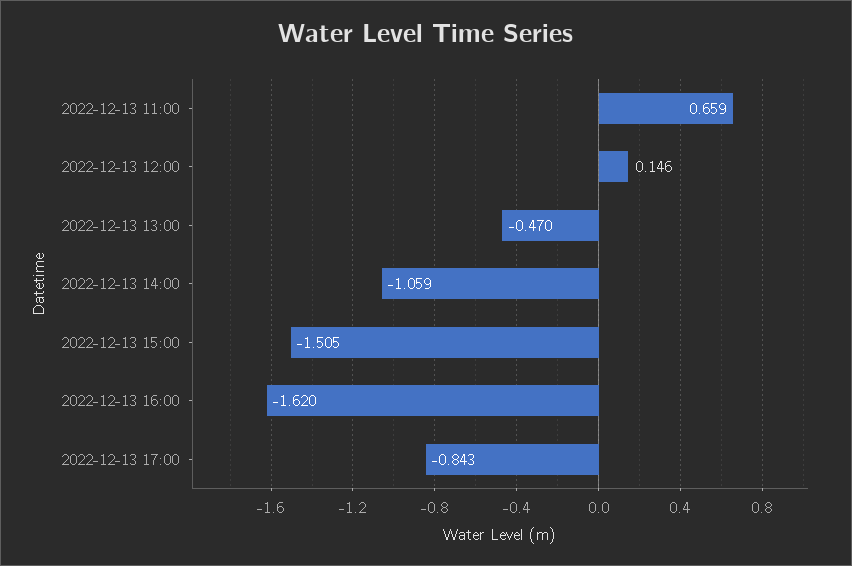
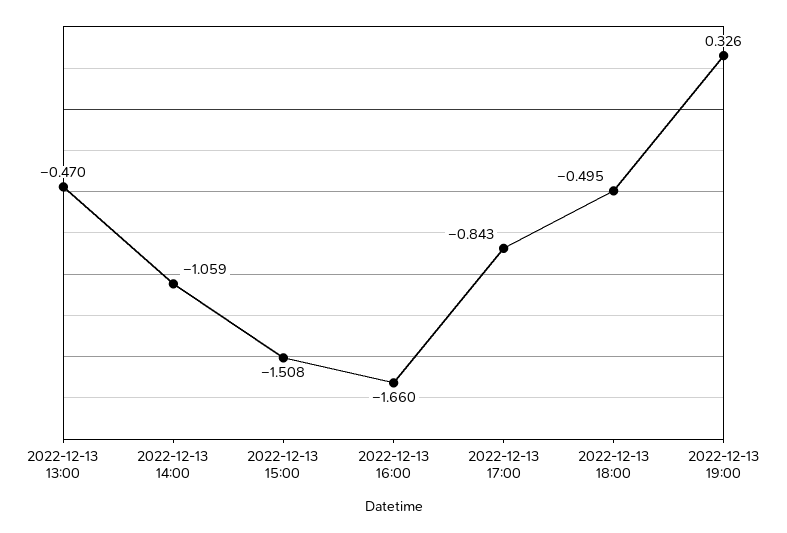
2022-12-13 11:00: 0.659 -> none
2022-12-13 12:00: 0.146 -> none
2022-12-13 15:00: -1.505 -> -1.508
2022-12-13 16:00: -1.62 -> -1.66
2022-12-13 18:00: none -> -0.495
2022-12-13 19:00: none -> 0.326

